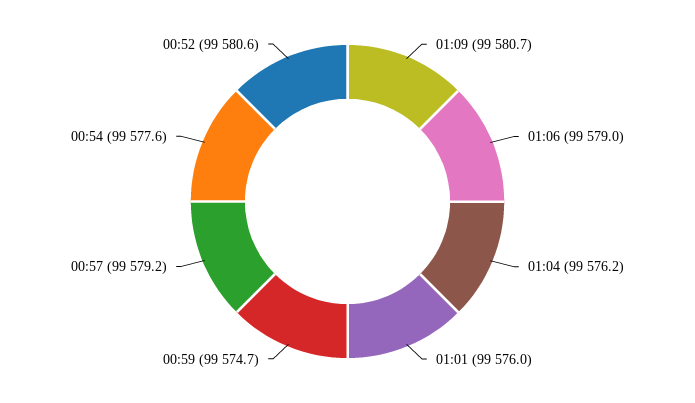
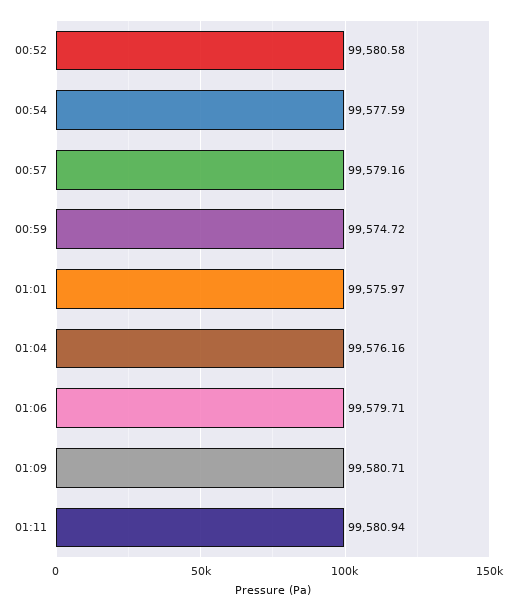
01:06: 99579 -> 99579.71
01:11: none -> 99580.94

